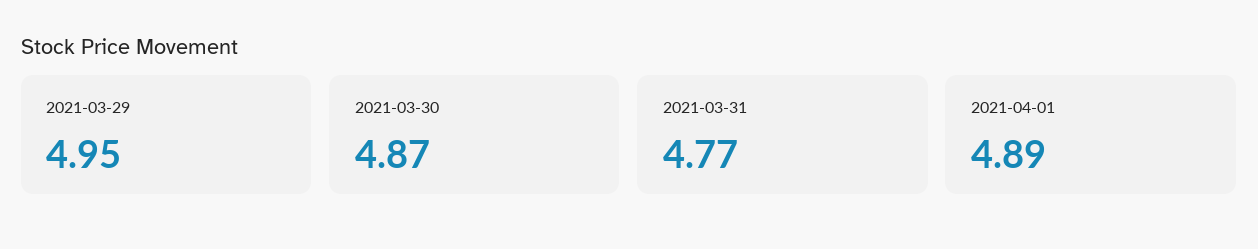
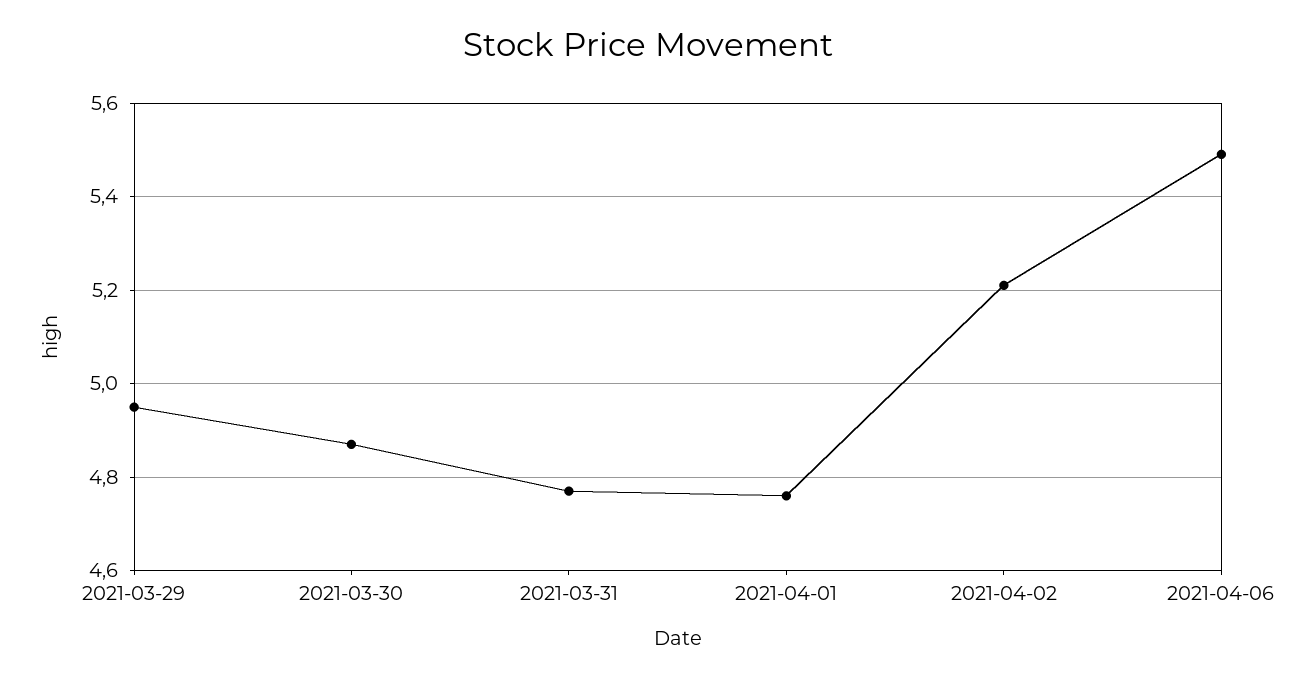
2021-04-01: 4.89 -> 4.75
2021-04-02: none -> 5.2
2021-04-06: none -> 5.5

